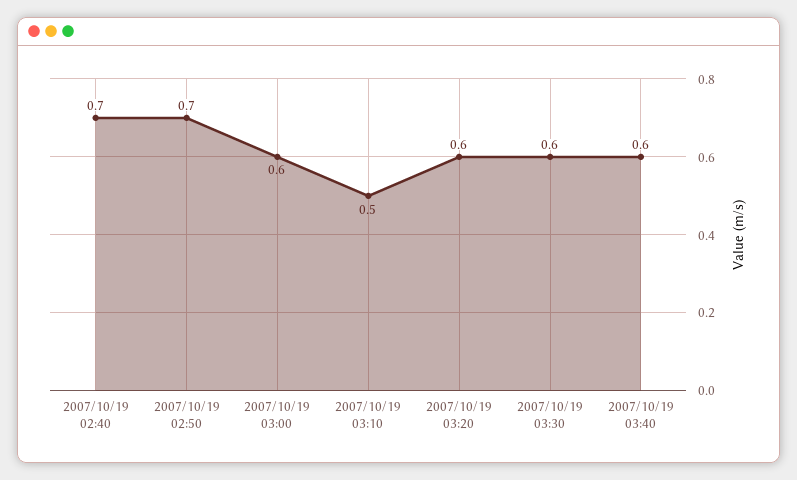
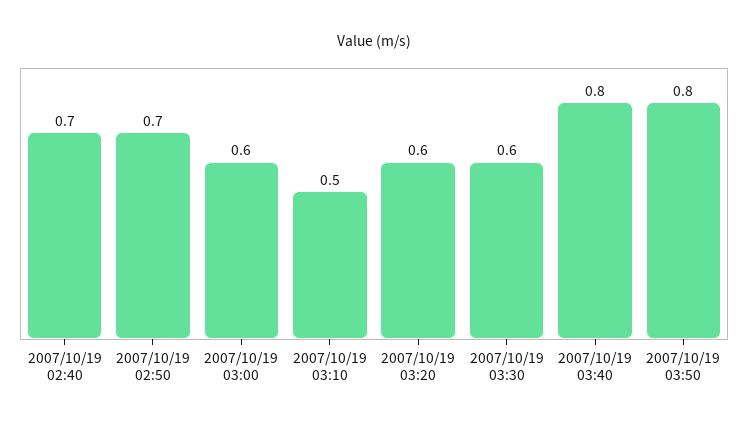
2007/10/19 03:40: 0.6 -> 0.8
2007/10/19 03:50: none -> 0.8

